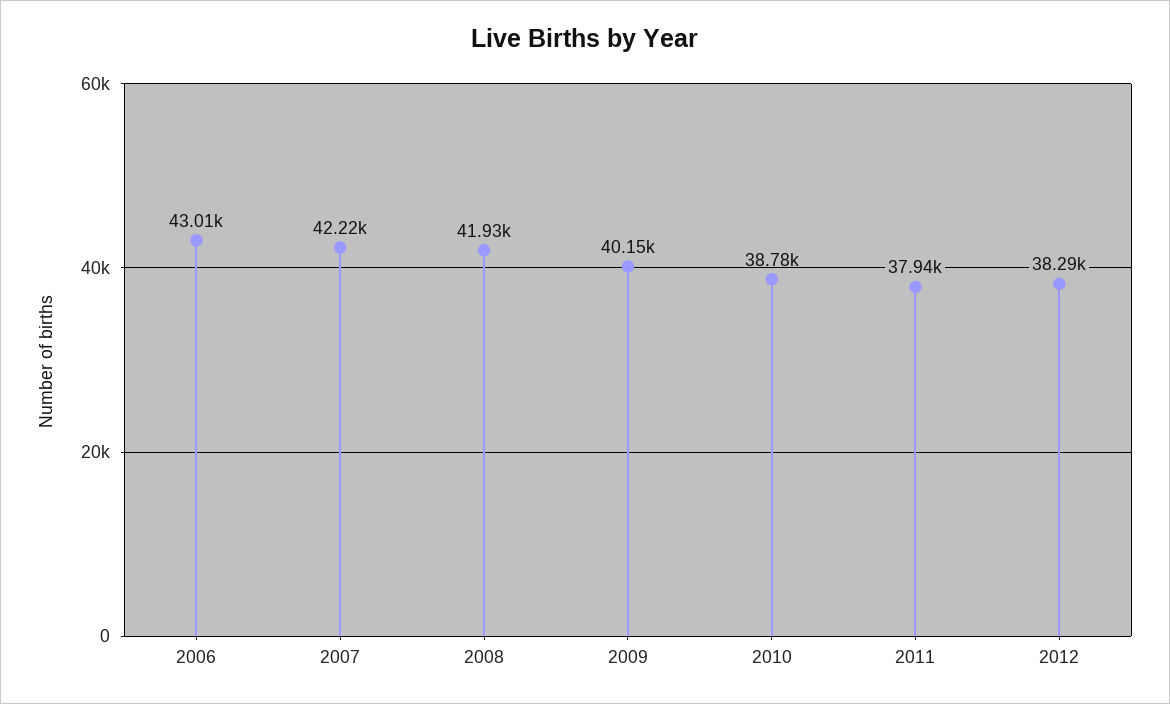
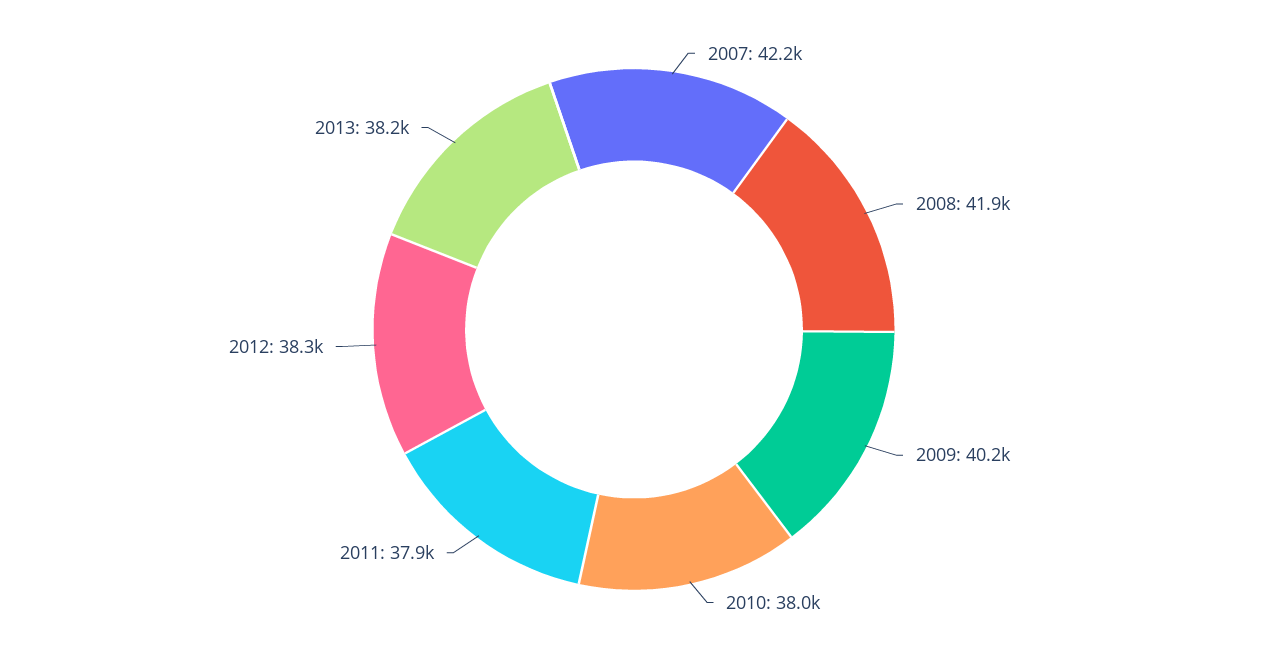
2006: 43010 -> none
2010: 38780 -> 38000
2013: none -> 38200

